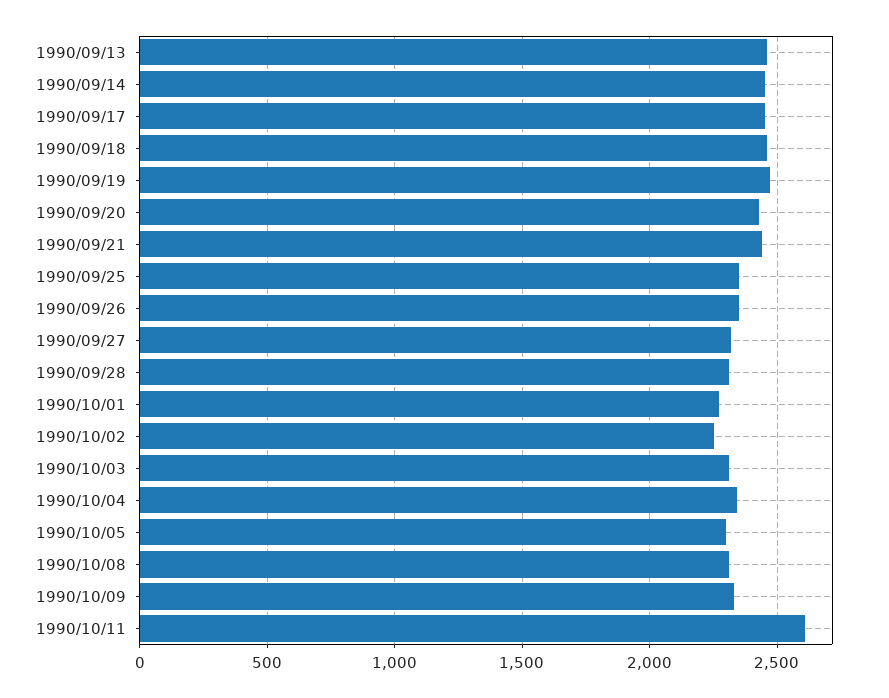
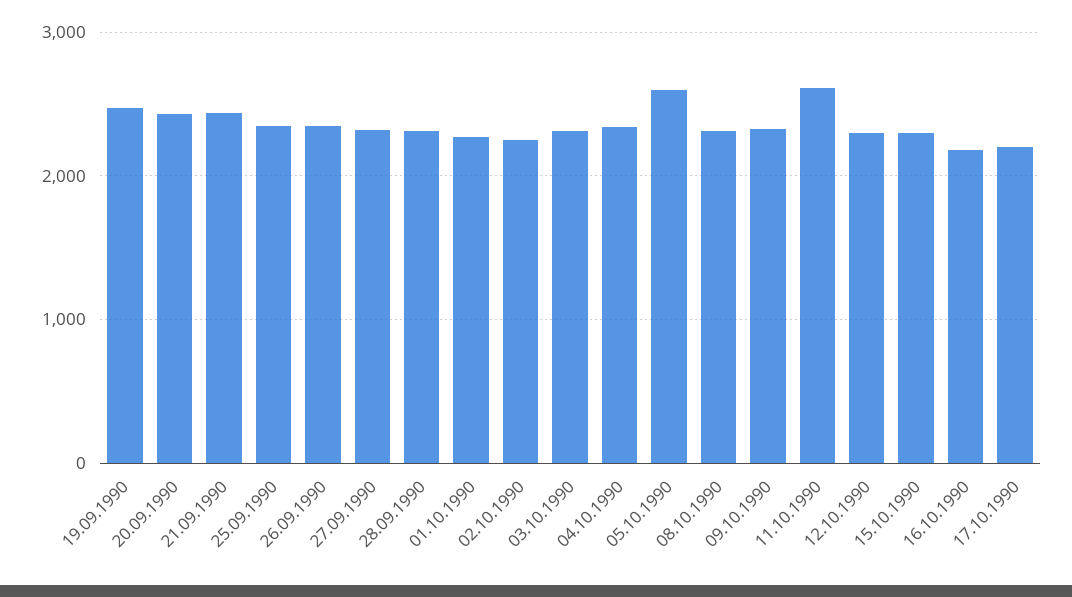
1990/09/13: 2450 -> none
1990/09/14: 2450 -> none
1990/09/17: 2450 -> none
1990/09/18: 2450 -> none
1990/10/05: 2300 -> 2600
12.10.1990: none -> 2300
15.10.1990: none -> 2300
16.10.1990: none -> 2200
17.10.1990: none -> 2200

